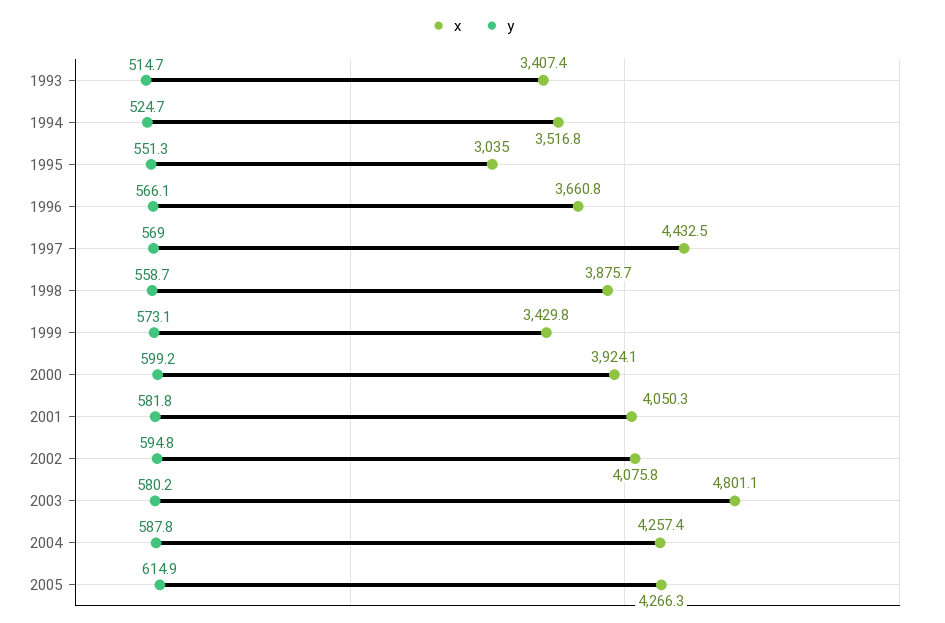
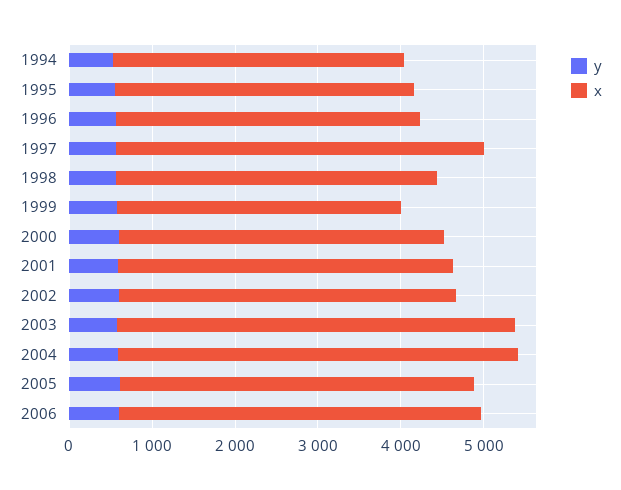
x, 1993: 3407.4 -> none
y, 1993: 514.7 -> none
x, 1995: 3035 -> 3600
x, 2004: 4257.4 -> 4800
y, 2006: none -> 600
x, 2006: none -> 4400

